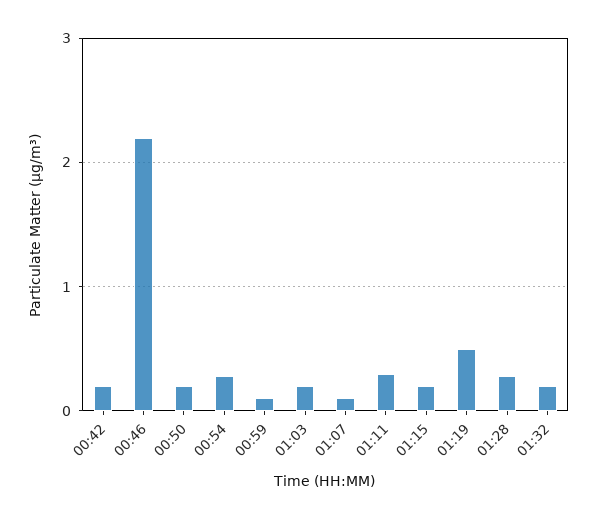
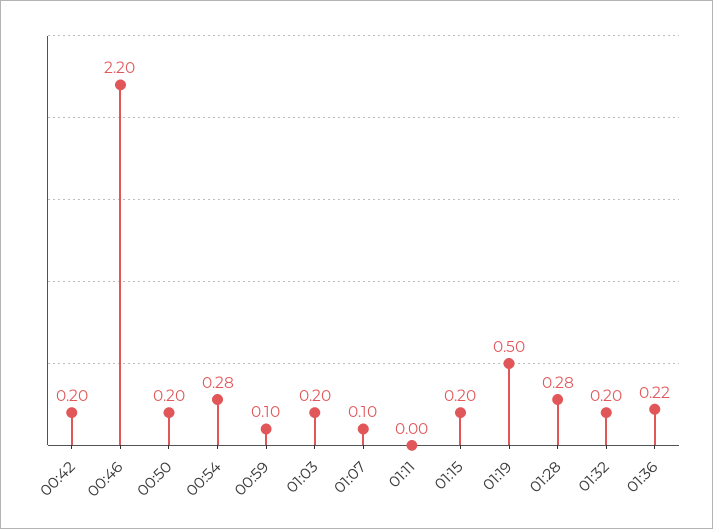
01:11: 0.3 -> 0
01:36: none -> 0.22

